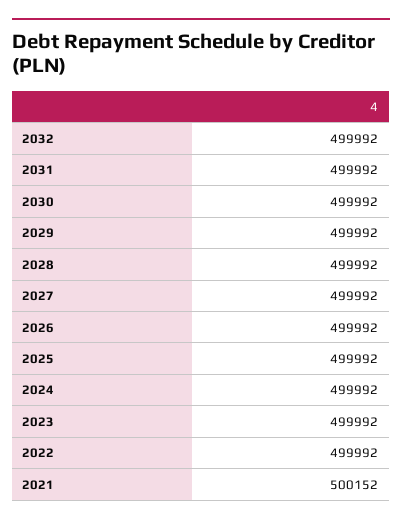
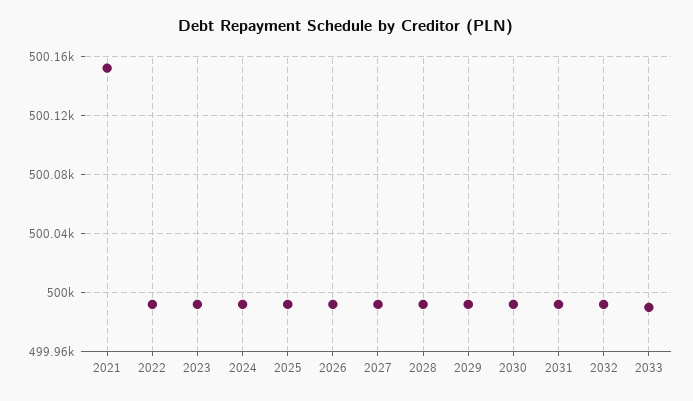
2033: none -> 499990

